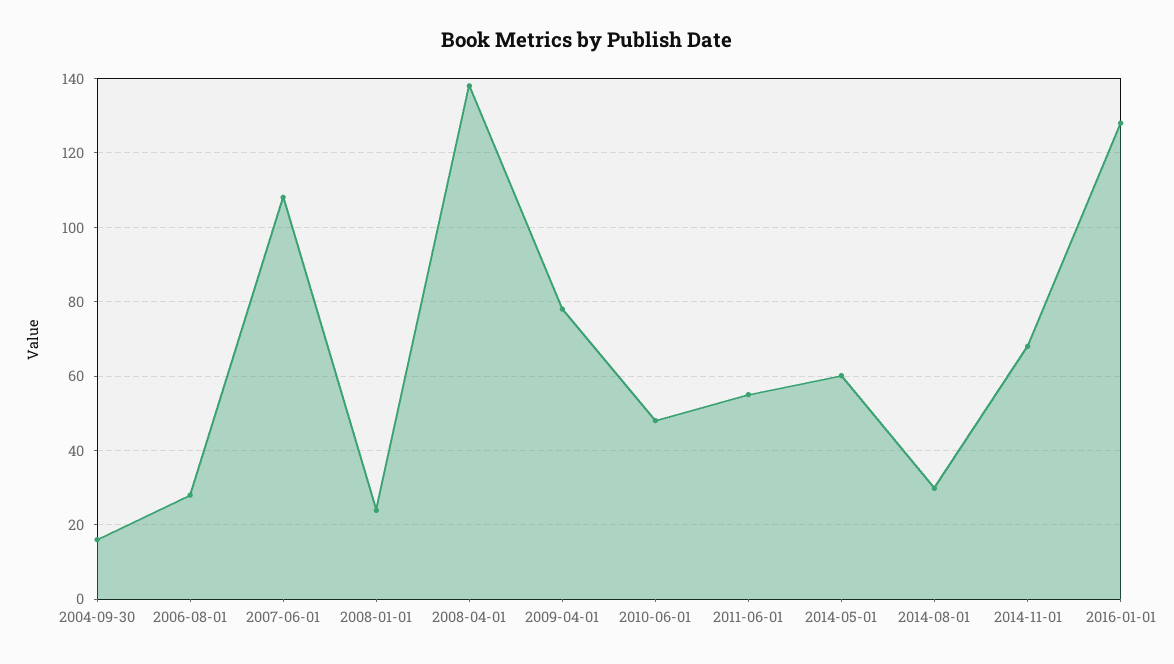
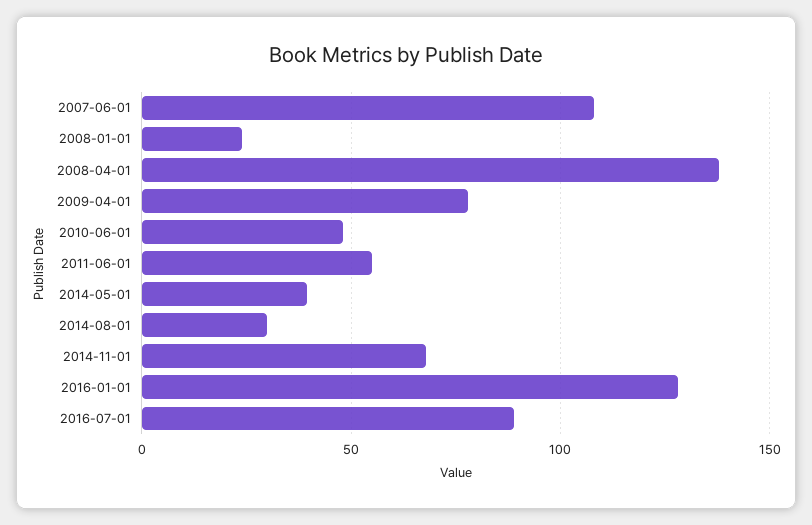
2004-09-30: 16 -> none
2006-08-01: 28 -> none
2014-05-01: 60 -> 40
2016-07-01: none -> 90

